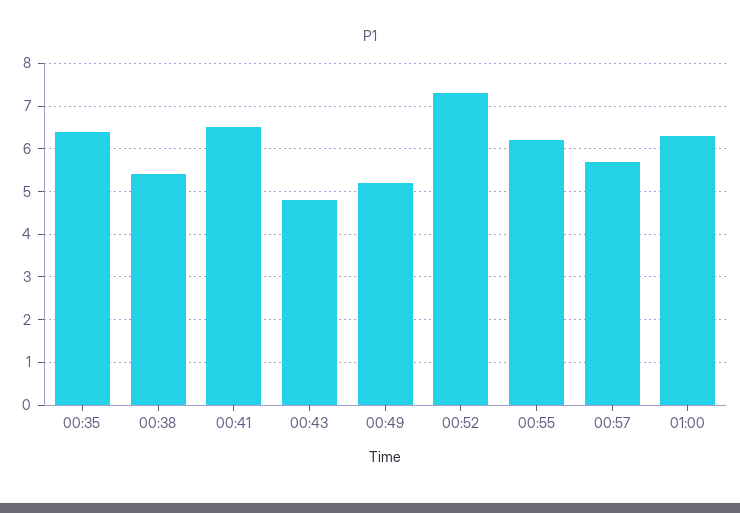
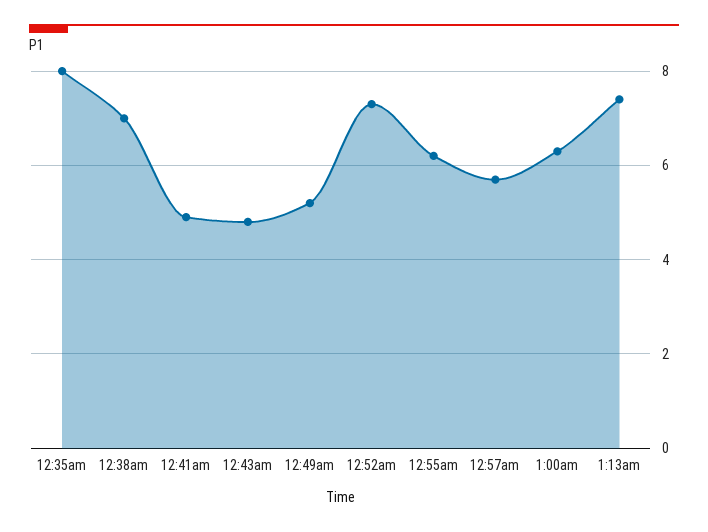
00:35: 6.5 -> 8
00:38: 5.5 -> 7
00:41: 6.5 -> 5
1:13am: none -> 7.5

